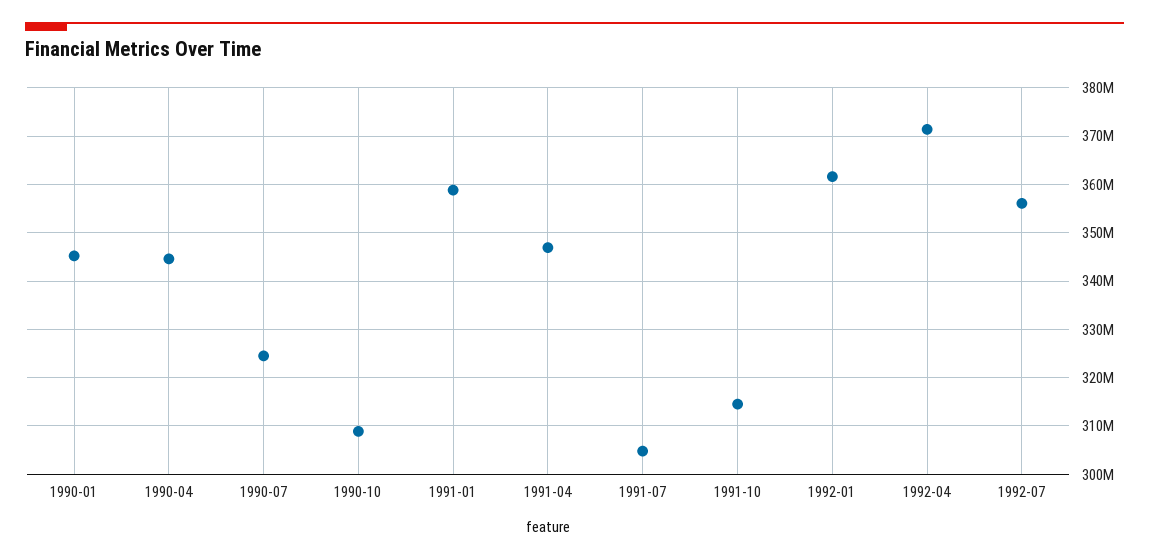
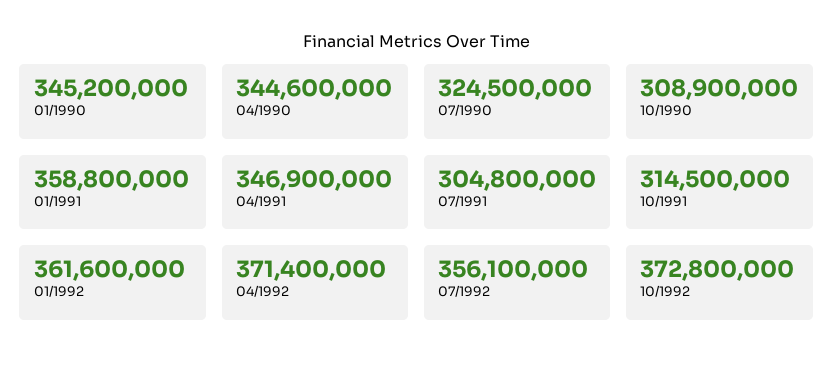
10/1992: none -> 372800000

